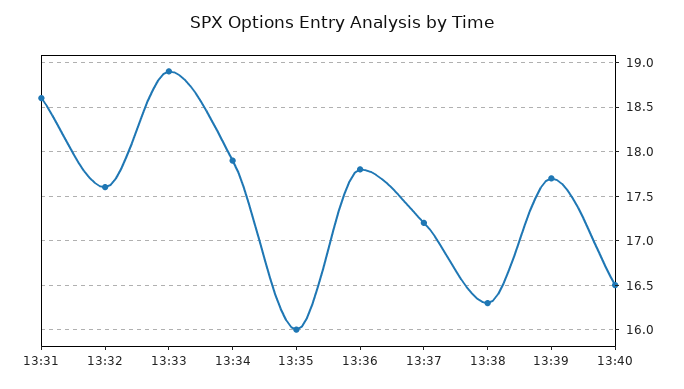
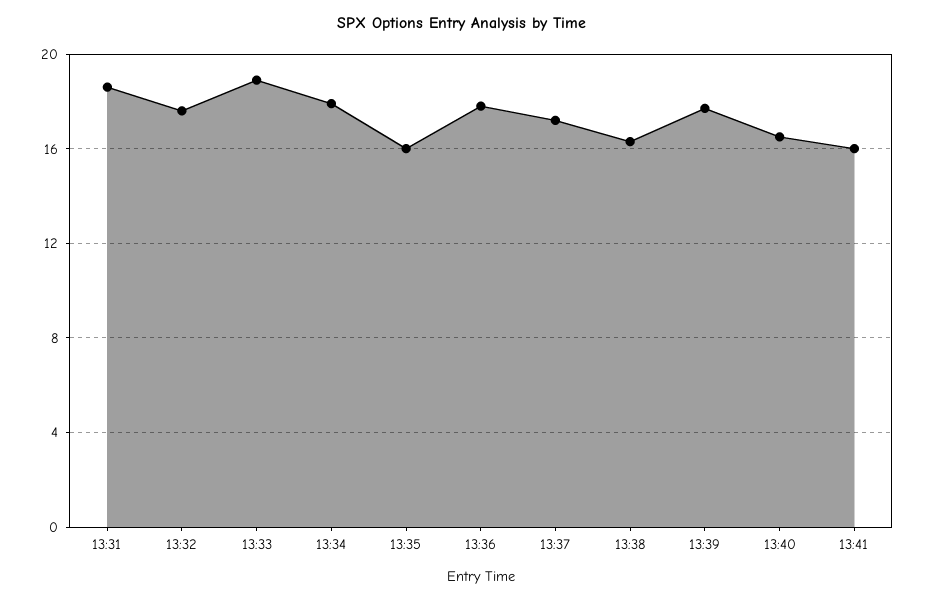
13:41: none -> 16

